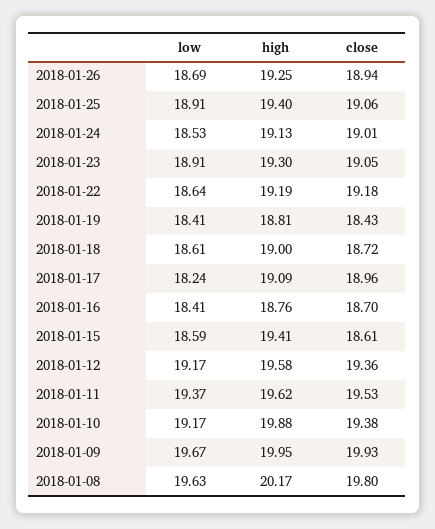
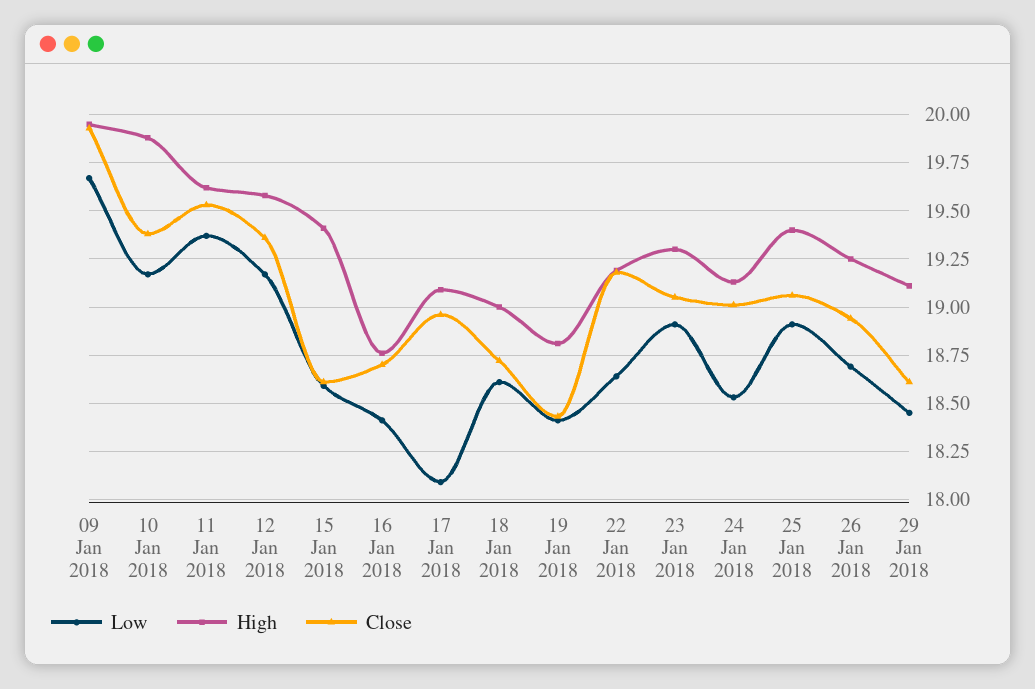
low, 2018-01-17: 18.24 -> 18.1
low, 2018-01-08: 19.63 -> none
high, 2018-01-08: 20.17 -> none
close, 2018-01-08: 19.8 -> none
low, 29 Jan 2018: none -> 18.45
high, 29 Jan 2018: none -> 19.1
close, 29 Jan 2018: none -> 18.6

